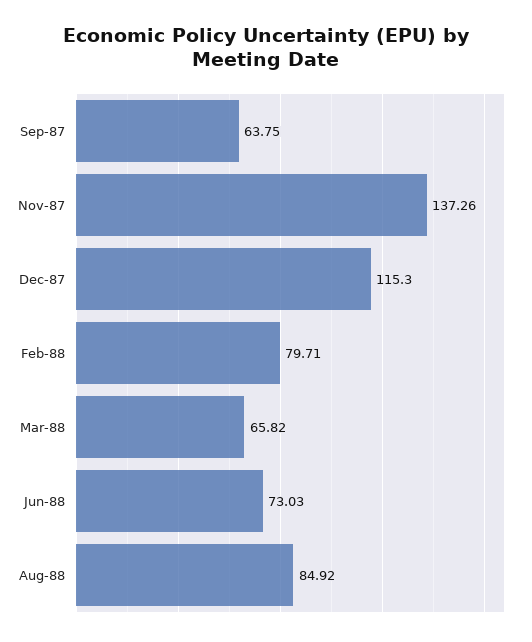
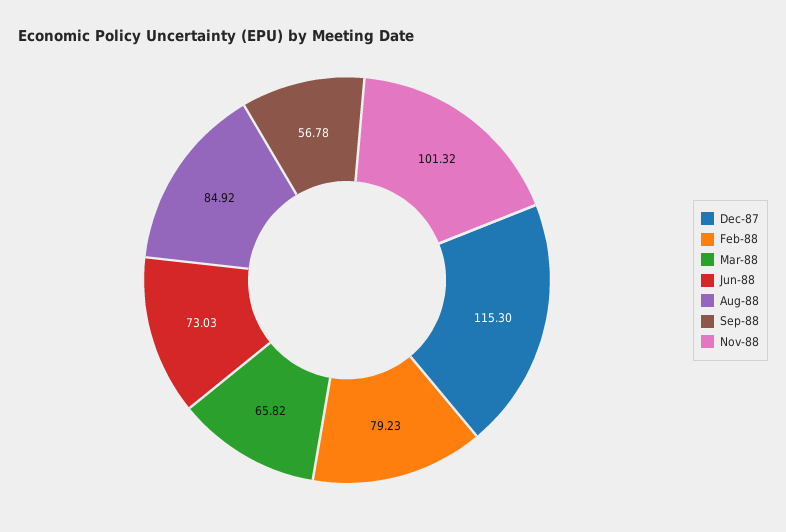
Sep-87: 63.75 -> none
Nov-87: 137.26 -> none
Feb-88: 79.71 -> 79.23
Sep-88: none -> 56.78
Nov-88: none -> 101.32

